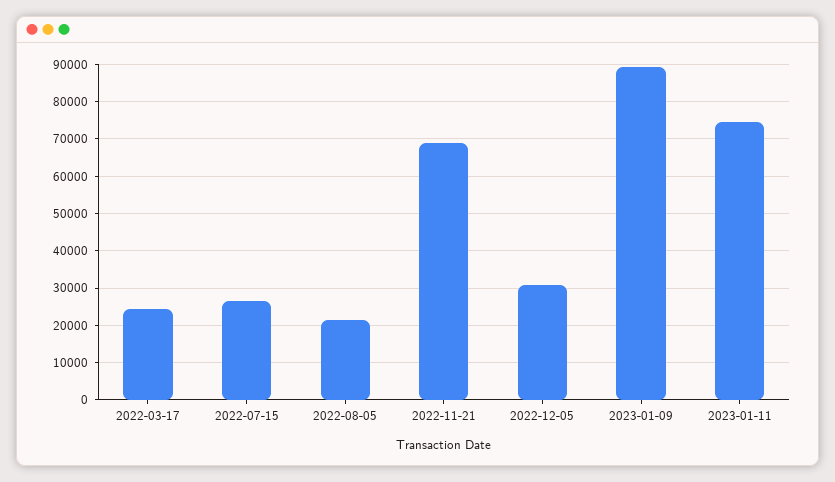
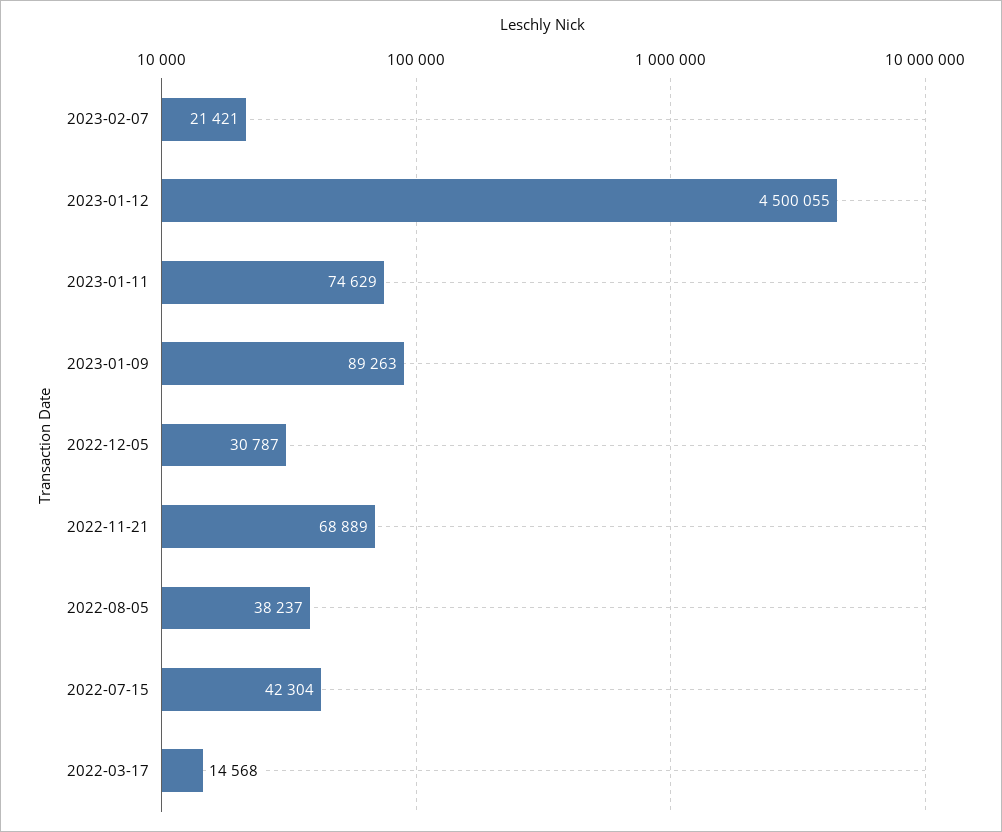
2022-03-17: 24000 -> 14568
2022-07-15: 26000 -> 42304
2022-08-05: 22000 -> 38237
2023-02-07: none -> 21421
2023-01-12: none -> 4500055

